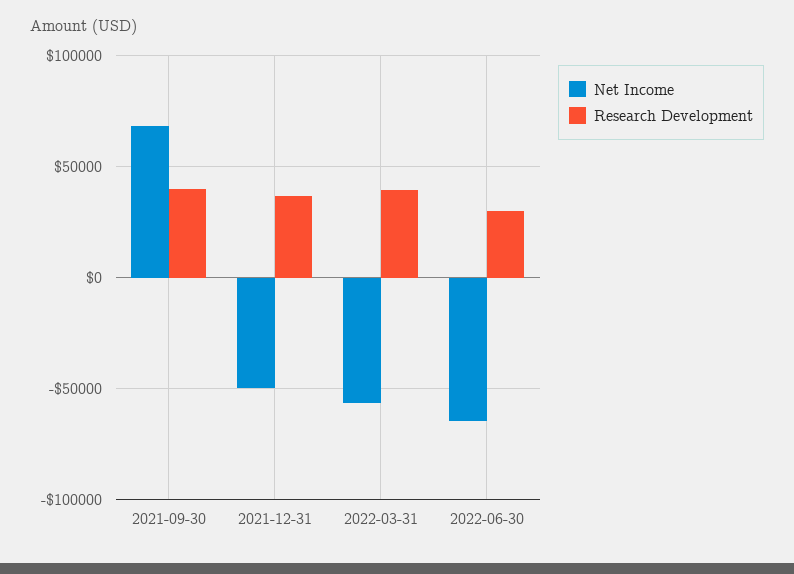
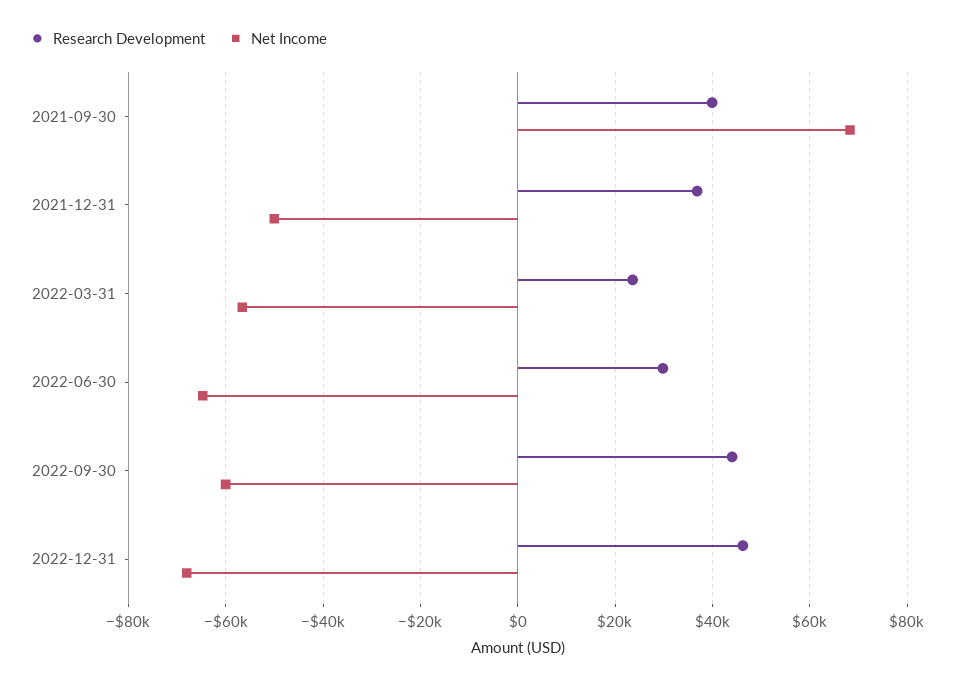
Research Development, 2022-03-31: 40000 -> 24000
Research Development, 2022-09-30: none -> 44000
Net Income, 2022-09-30: none -> -60000
Research Development, 2022-12-31: none -> 46000
Net Income, 2022-12-31: none -> -68000

